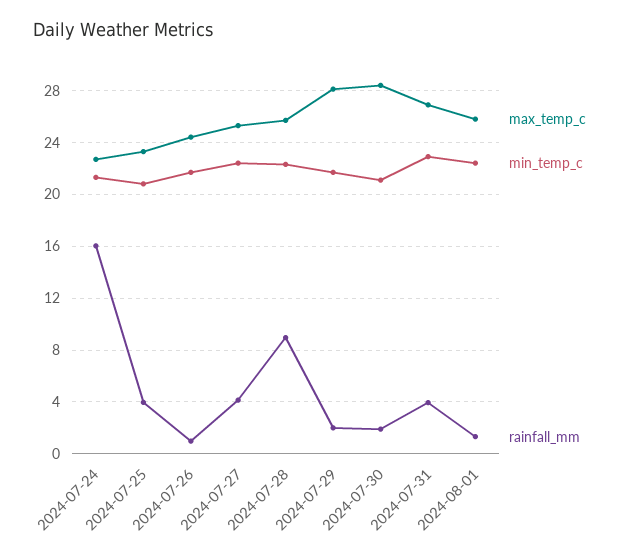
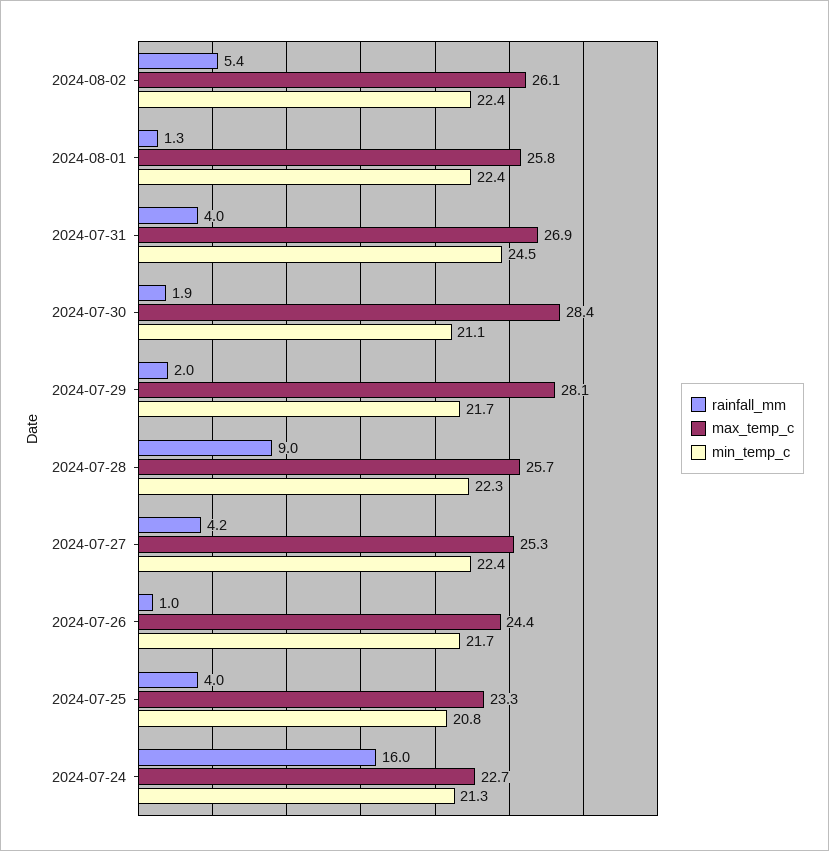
min_temp_c, 2024-07-31: 23 -> 24.5
rainfall_mm, 2024-08-02: none -> 5.4
max_temp_c, 2024-08-02: none -> 26.1
min_temp_c, 2024-08-02: none -> 22.4

